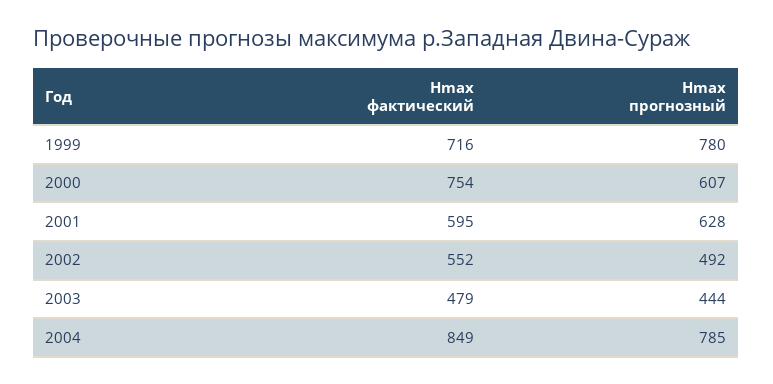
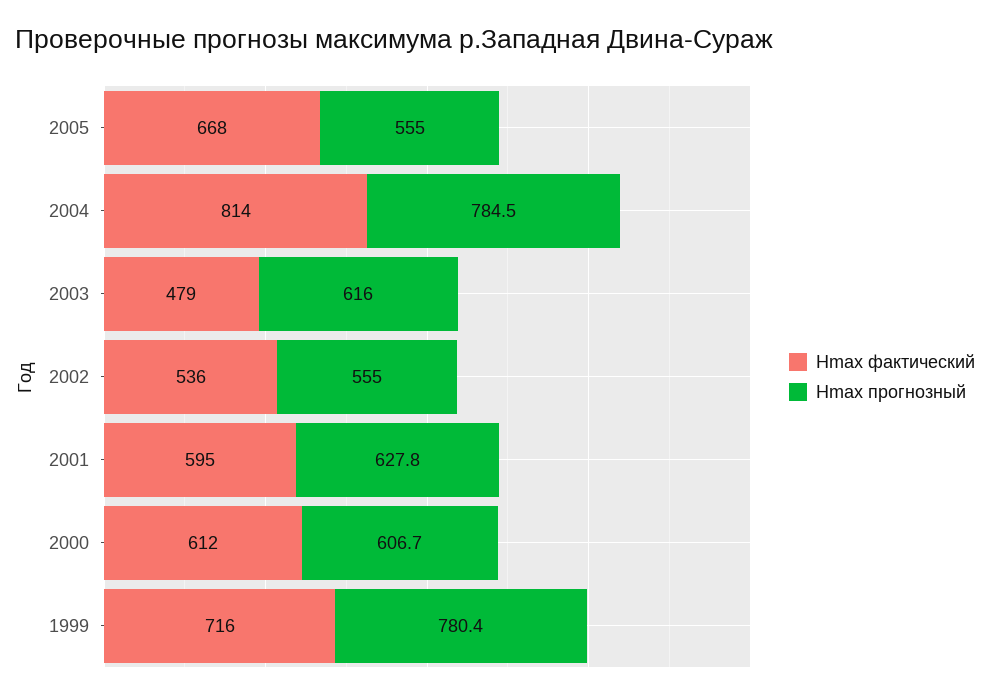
Hmax фактический, 2000: 754 -> 612
Hmax фактический, 2002: 552 -> 536
Hmax прогнозный, 2002: 492 -> 555
Hmax прогнозный, 2003: 444 -> 616
Hmax фактический, 2004: 849 -> 814
Hmax фактический, 2005: none -> 668
Hmax прогнозный, 2005: none -> 555

